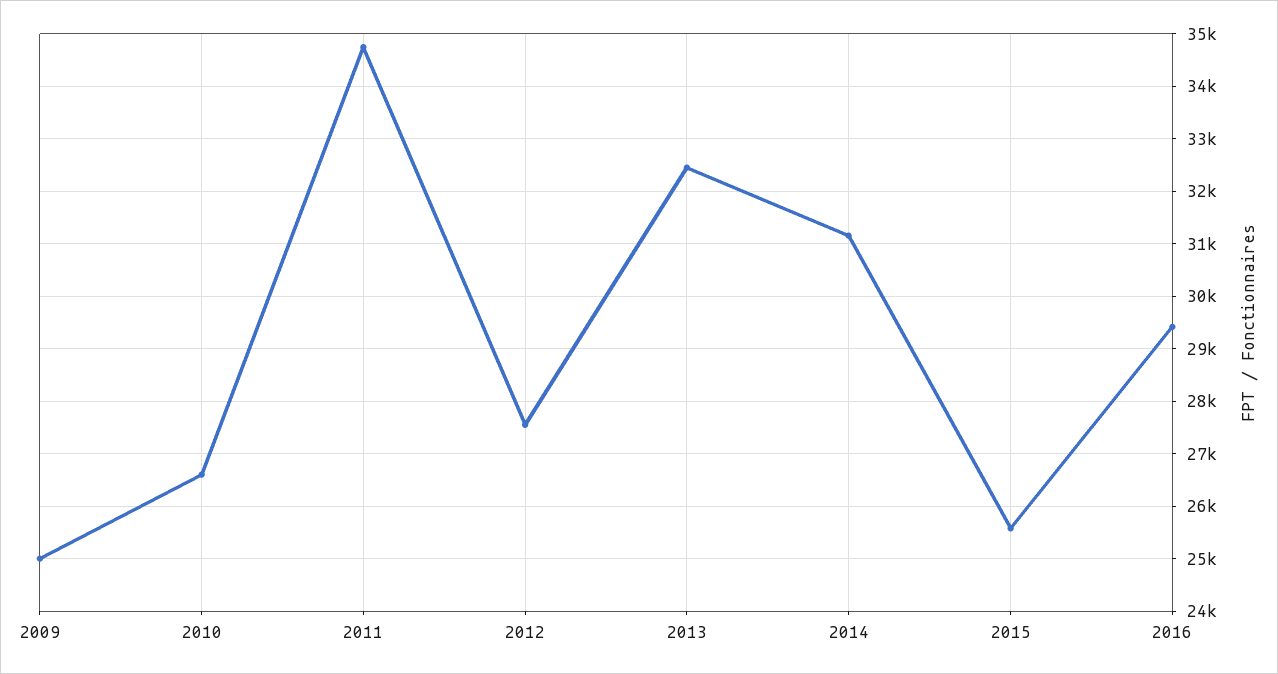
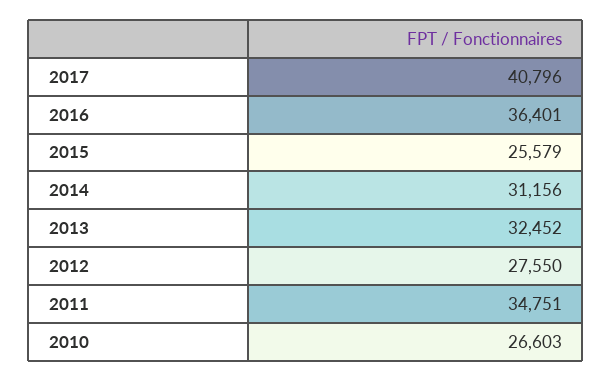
2009: 25000 -> none
2016: 29400 -> 36401
2017: none -> 40796

